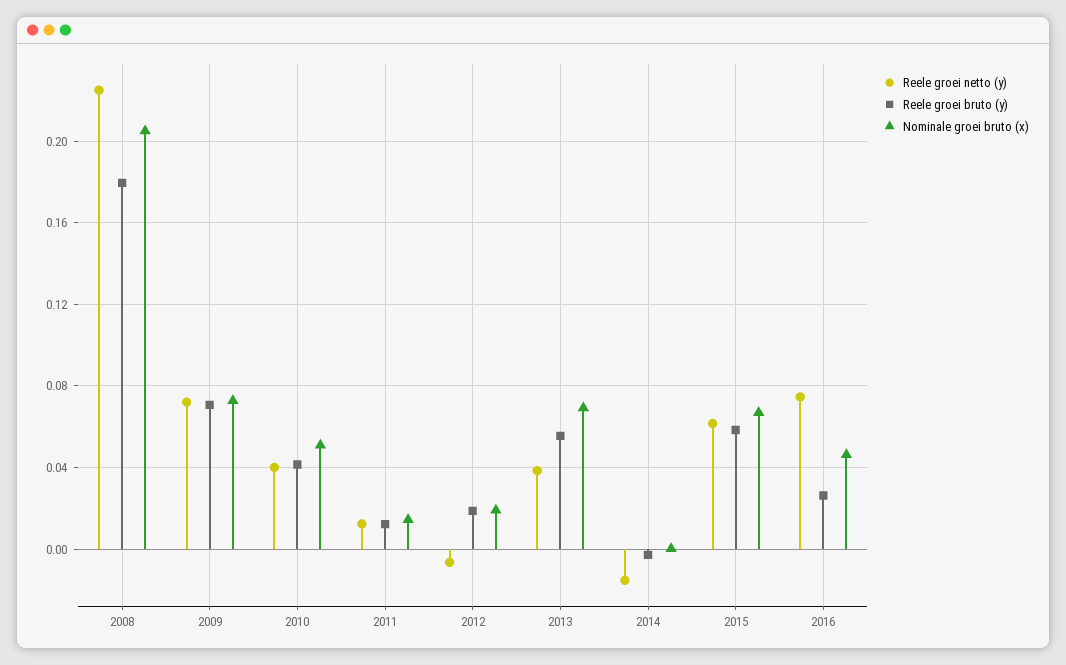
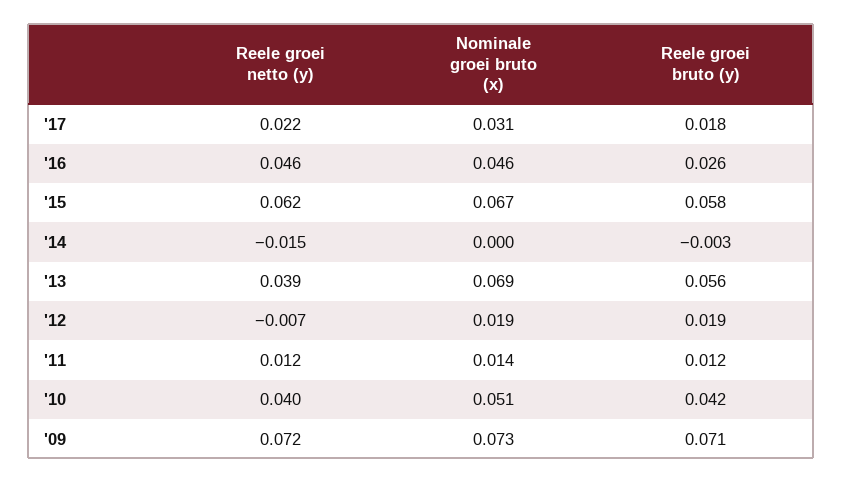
Reele groei netto (y), 2008: 0.225 -> none
Reele groei bruto (y), 2008: 0.18 -> none
Nominale groei bruto (x), 2008: 0.205 -> none
Reele groei netto (y), 2016: 0.075 -> 0.046
Reele groei netto (y), '17: none -> 0.022
Nominale groei bruto (x), '17: none -> 0.031
Reele groei bruto (y), '17: none -> 0.018

